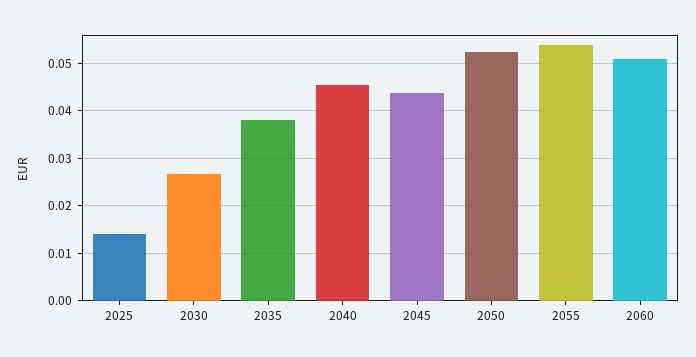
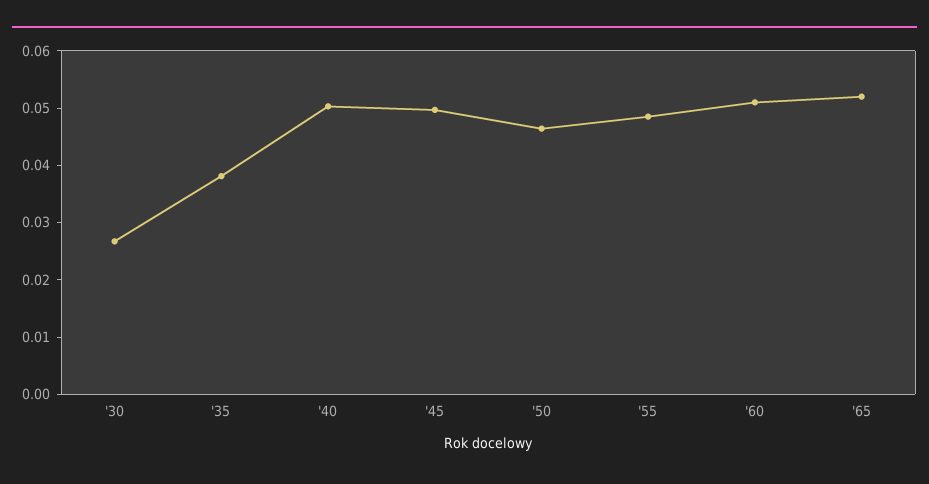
2025: 0.014 -> none
2040: 0.046 -> 0.05
2045: 0.044 -> 0.05
2050: 0.052 -> 0.046
2055: 0.054 -> 0.048
'65: none -> 0.052

